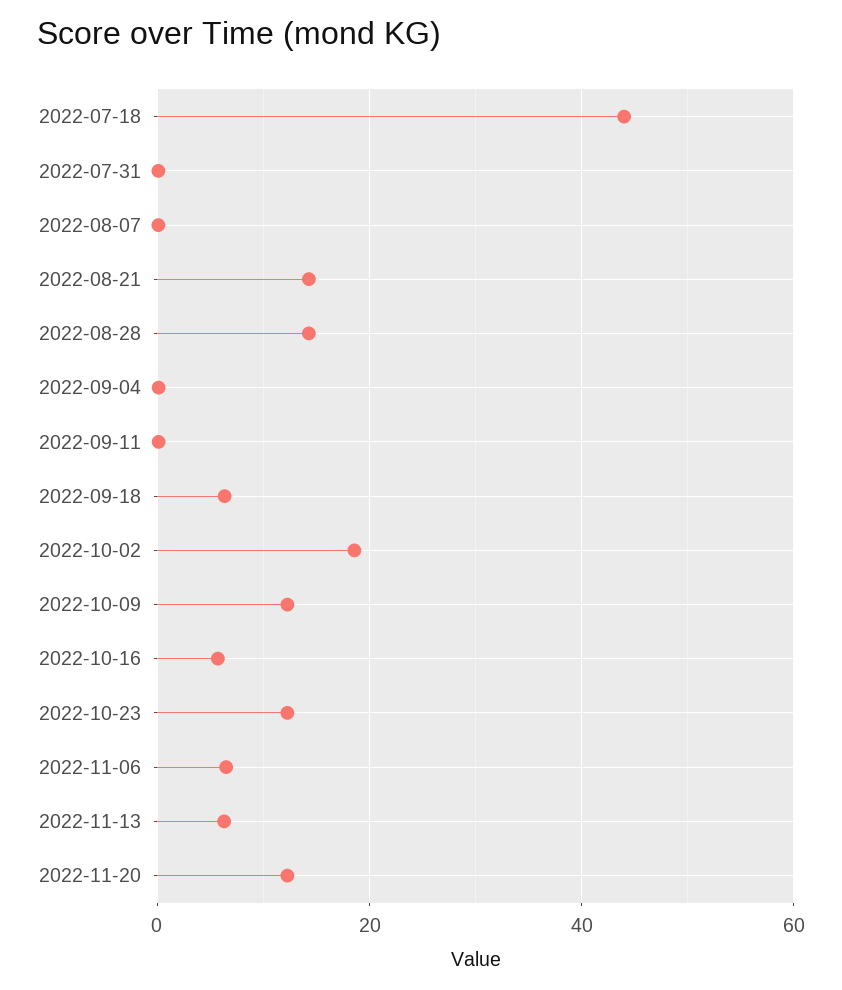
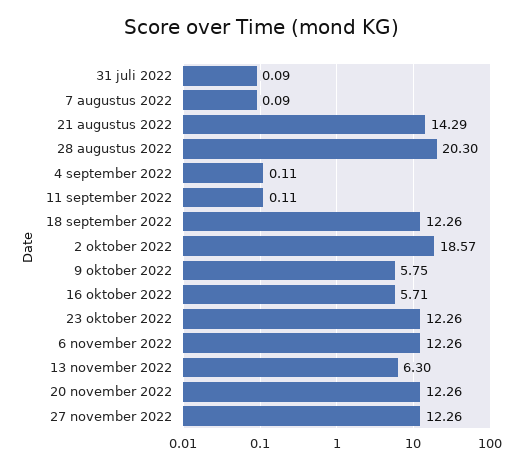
2022-07-18: 44 -> none
2022-08-28: 14 -> 20.3
2022-09-18: 6 -> 12.26
2022-10-09: 12 -> 5.75
2022-11-06: 6 -> 12.26
27 november 2022: none -> 12.26

